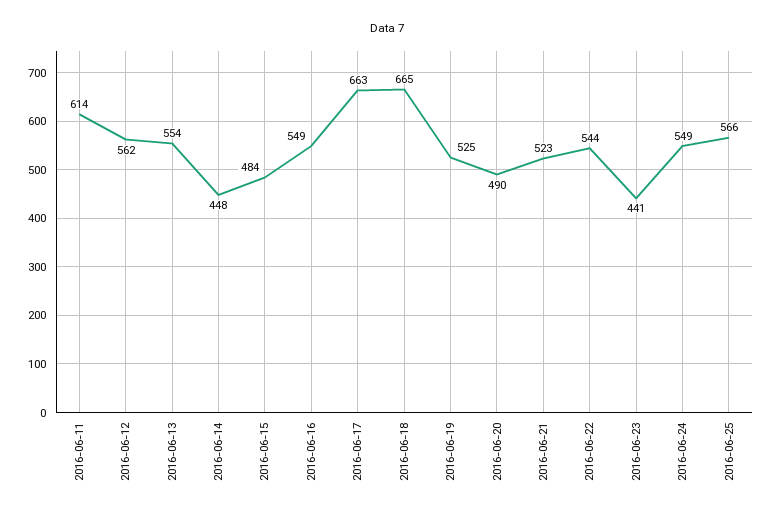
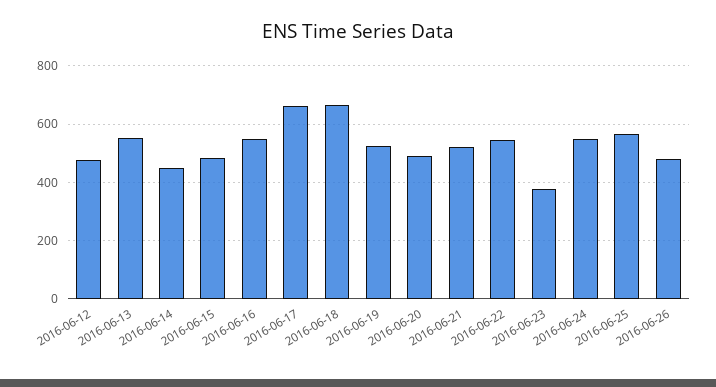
2016-06-11: 614 -> none
2016-06-12: 562 -> 475
2016-06-23: 441 -> 375
2016-06-26: none -> 475

